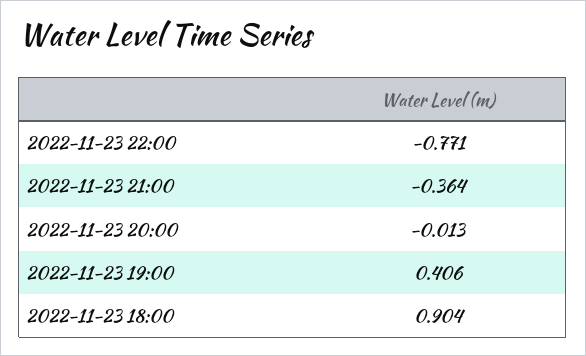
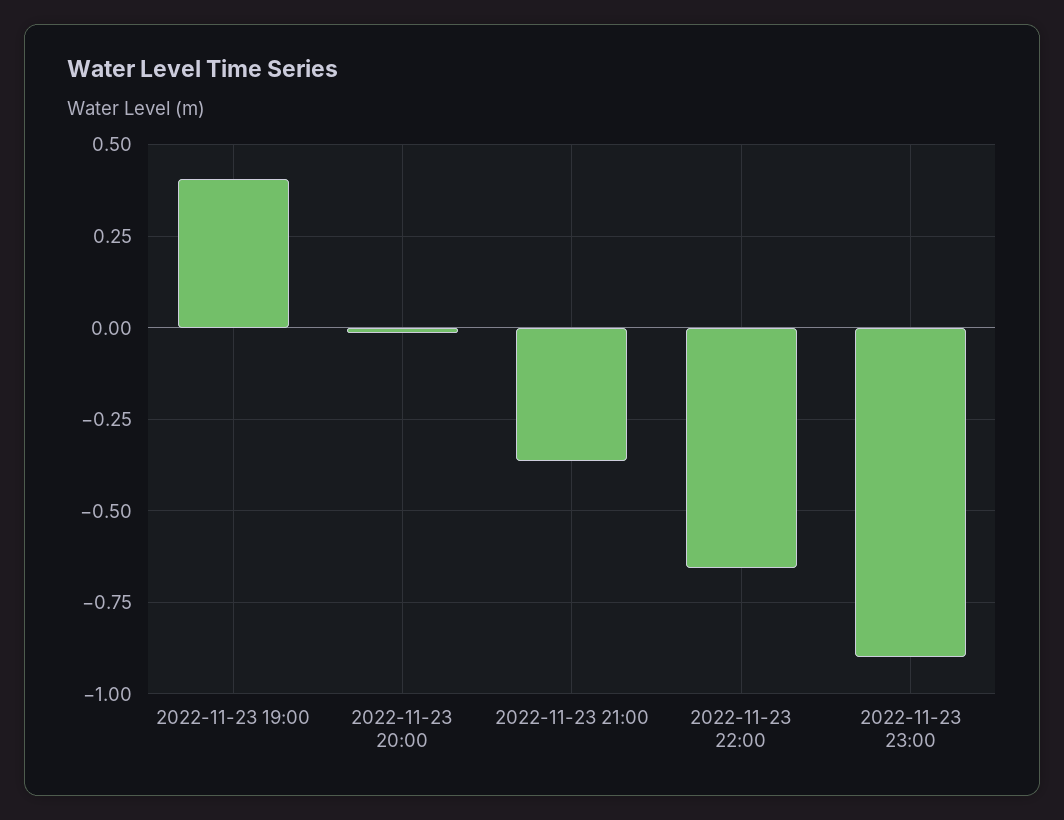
2022-11-23 22:00: -0.771 -> -0.65
2022-11-23 18:00: 0.904 -> none
2022-11-23 23:00: none -> -0.9

